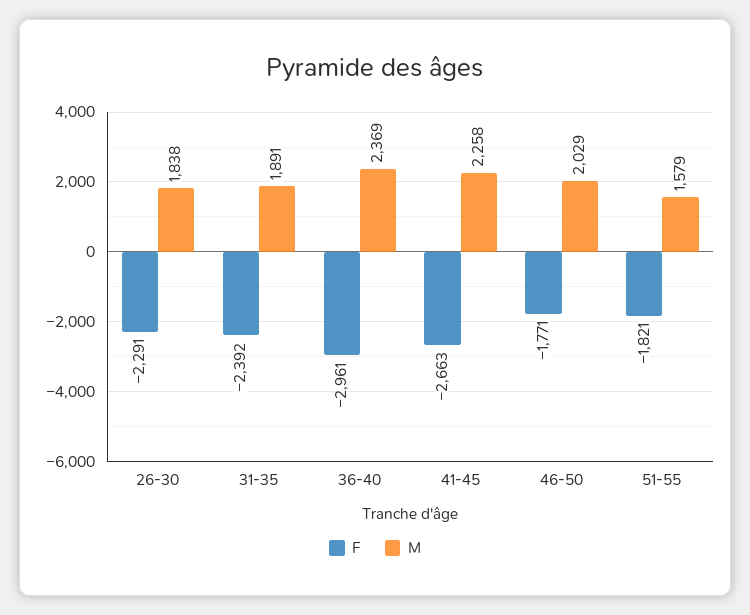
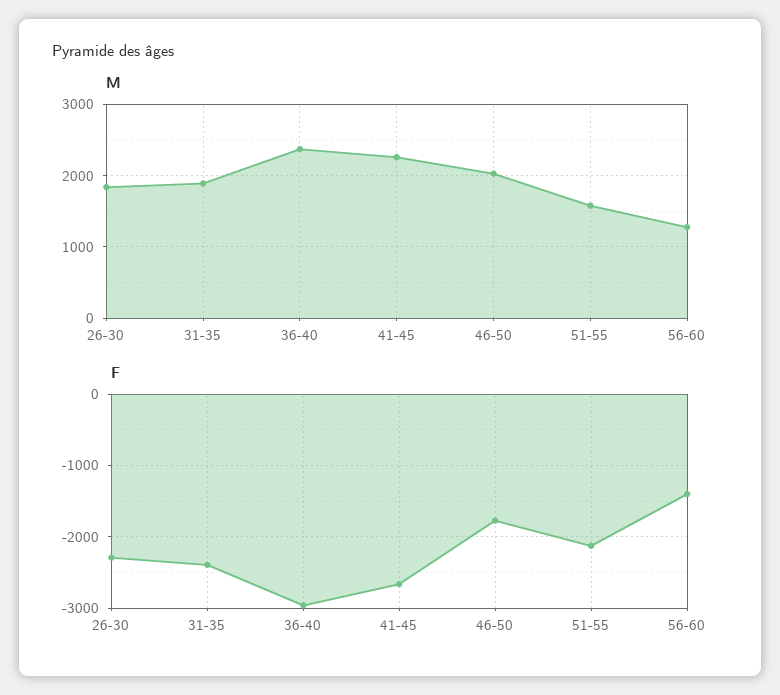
F, 51-55: -1821 -> -2100
M, 56-60: none -> 1300
F, 56-60: none -> -1400

